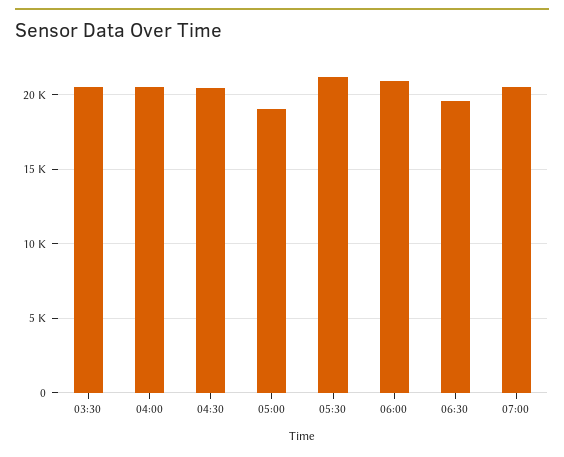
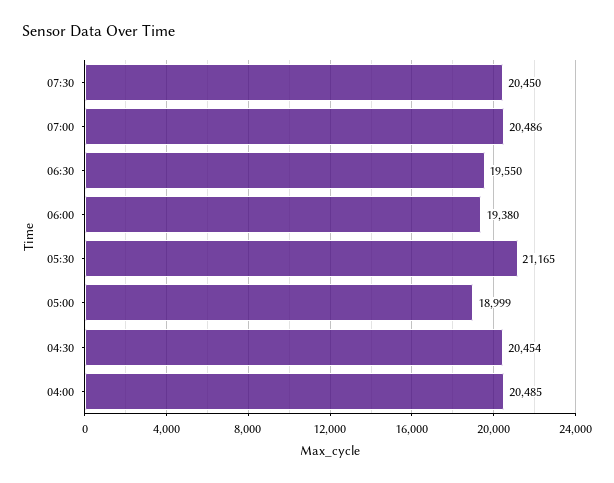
03:30: 20500 -> none
06:00: 21000 -> 19380
07:30: none -> 20450

